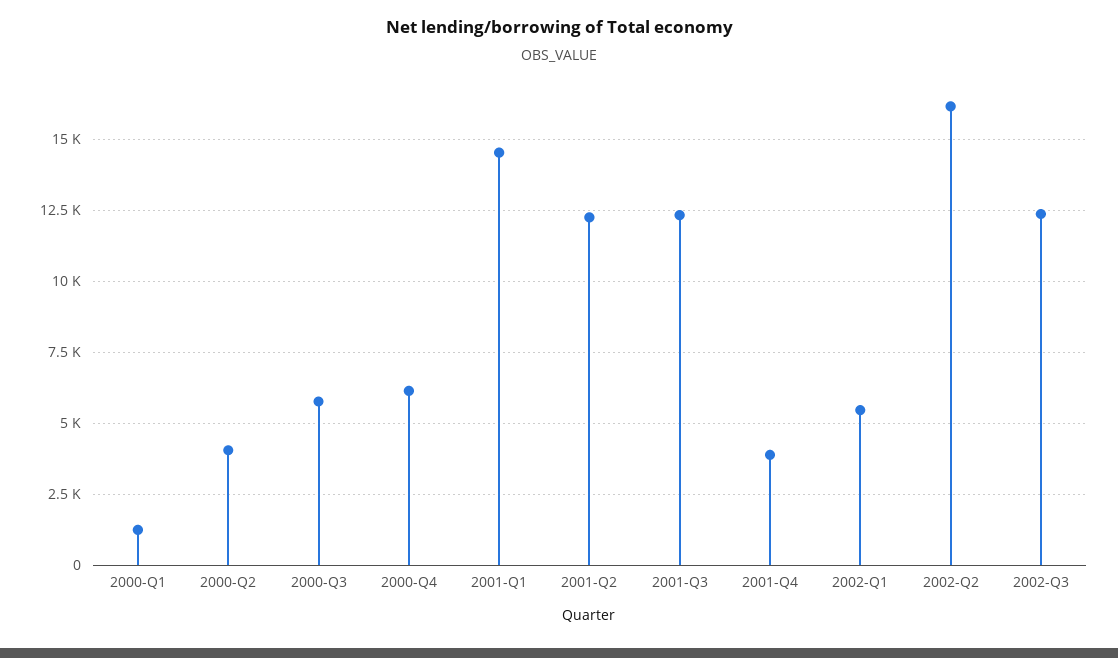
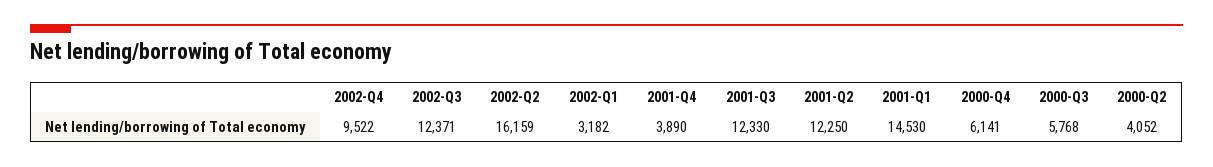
2000-Q1: 1250 -> none
2002-Q1: 5500 -> 3182
2002-Q4: none -> 9522

